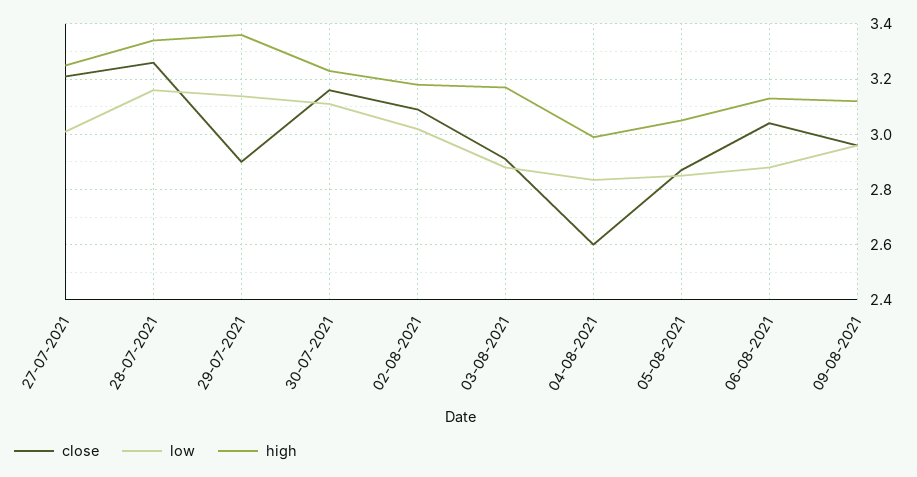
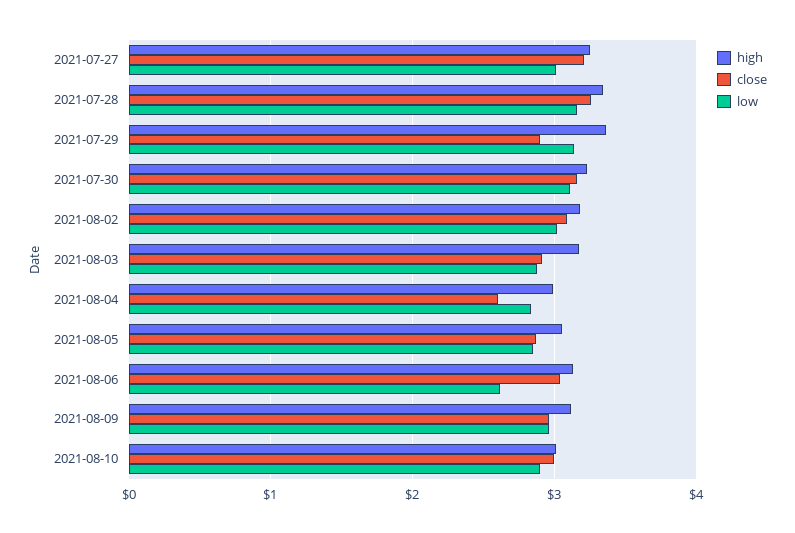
low, 06-08-2021: 2.875 -> 2.6
high, 2021-08-10: none -> 3
close, 2021-08-10: none -> 3
low, 2021-08-10: none -> 2.9

